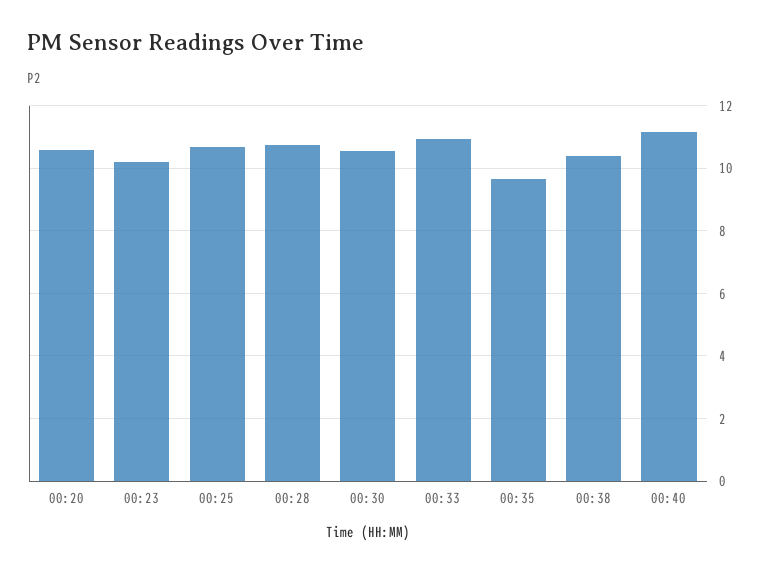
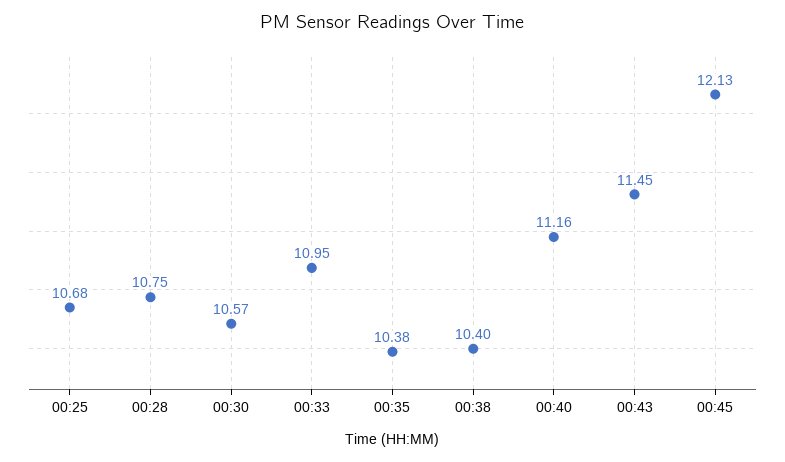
00:20: 10.6 -> none
00:23: 10.2 -> none
00:35: 9.6 -> 10.38
00:43: none -> 11.45
00:45: none -> 12.13

